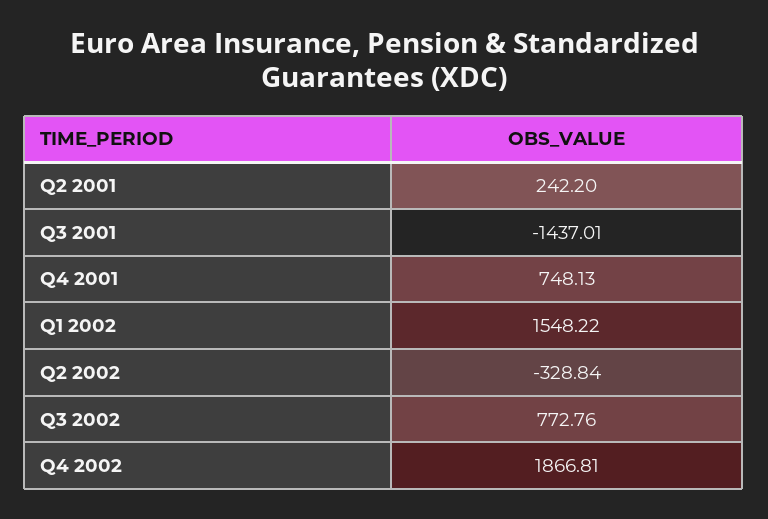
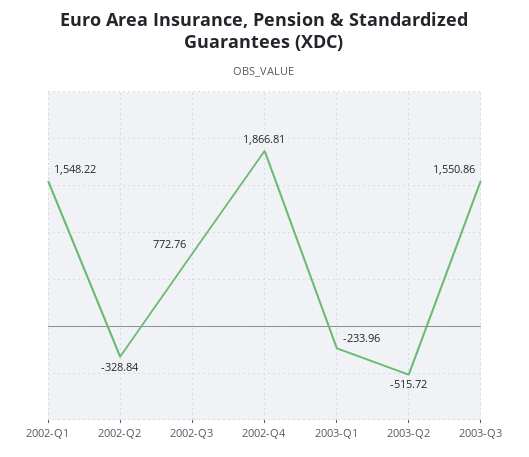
Q2 2001: 242.2 -> none
Q3 2001: -1437.01 -> none
Q4 2001: 748.13 -> none
2003-Q1: none -> -233.96
2003-Q2: none -> -515.72
2003-Q3: none -> 1550.86

